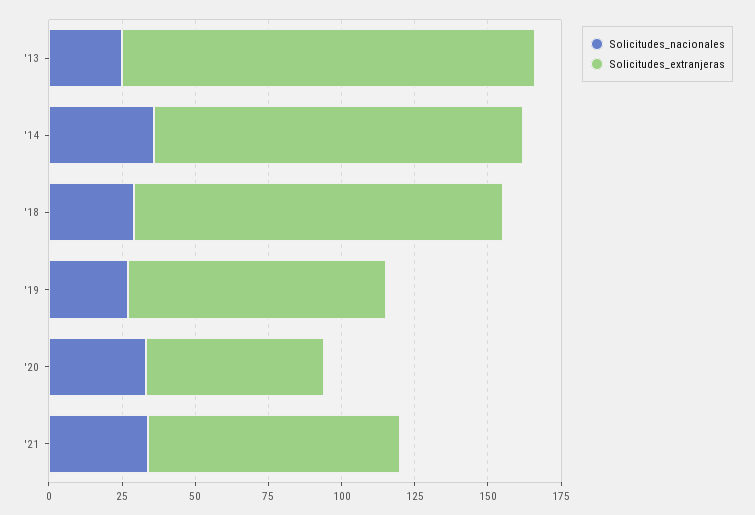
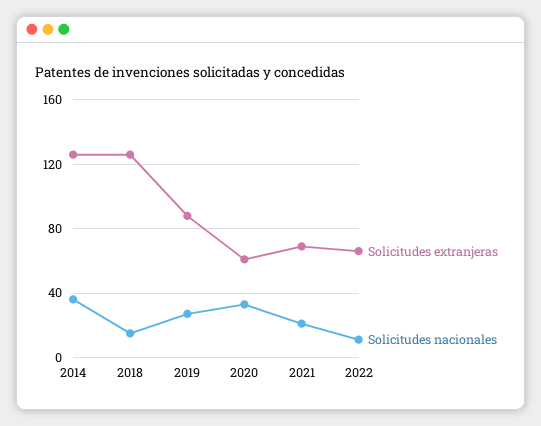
Solicitudes_nacionales, '13: 25 -> none
Solicitudes_extranjeras, '13: 140 -> none
Solicitudes_nacionales, '18: 30 -> 15
Solicitudes_nacionales, '21: 35 -> 20
Solicitudes_extranjeras, '21: 85 -> 70
Solicitudes_extranjeras, 2022: none -> 65
Solicitudes_nacionales, 2022: none -> 10

